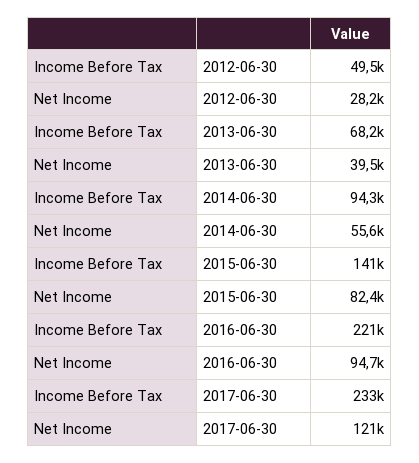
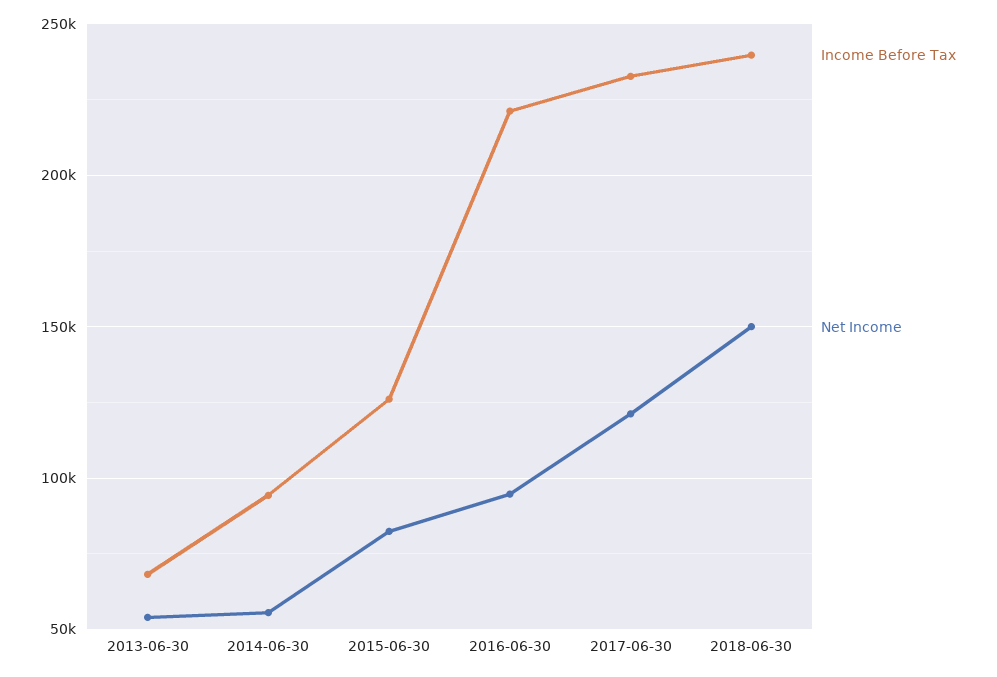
Income Before Tax, 2012-06-30: 49500 -> none
Net Income, 2012-06-30: 28200 -> none
Net Income, 2013-06-30: 39500 -> 55000
Income Before Tax, 2015-06-30: 141000 -> 125000
Income Before Tax, 2018-06-30: none -> 240000
Net Income, 2018-06-30: none -> 150000

